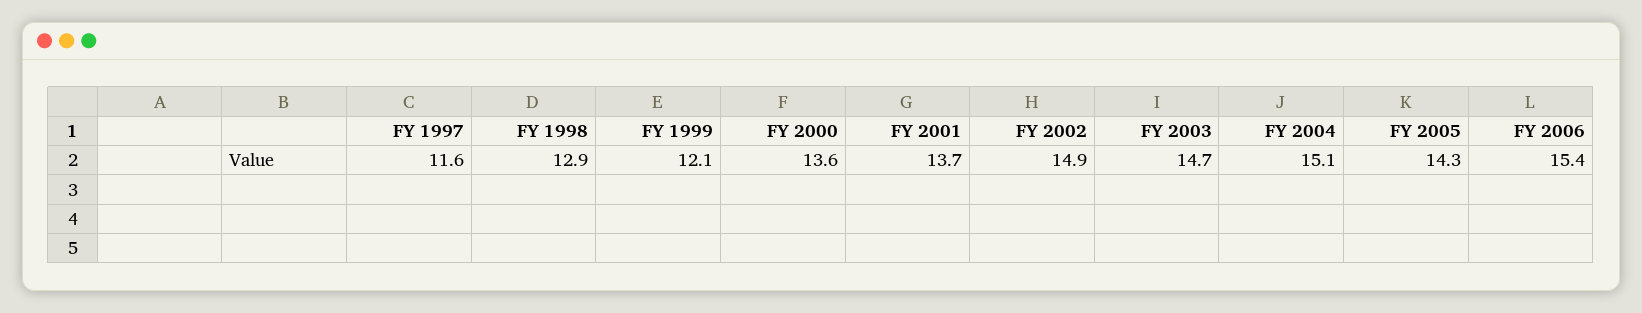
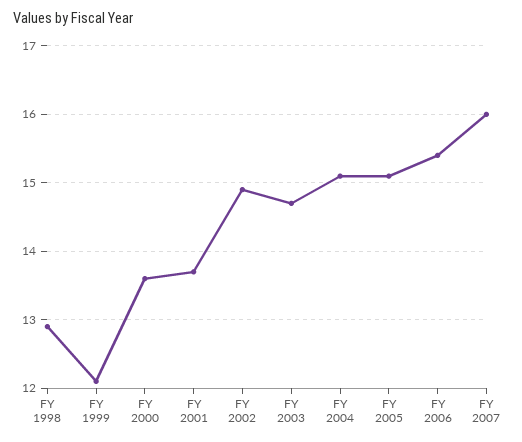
FY 1997: 11.6 -> none
FY 2005: 14.3 -> 15.1
FY 2007: none -> 16

